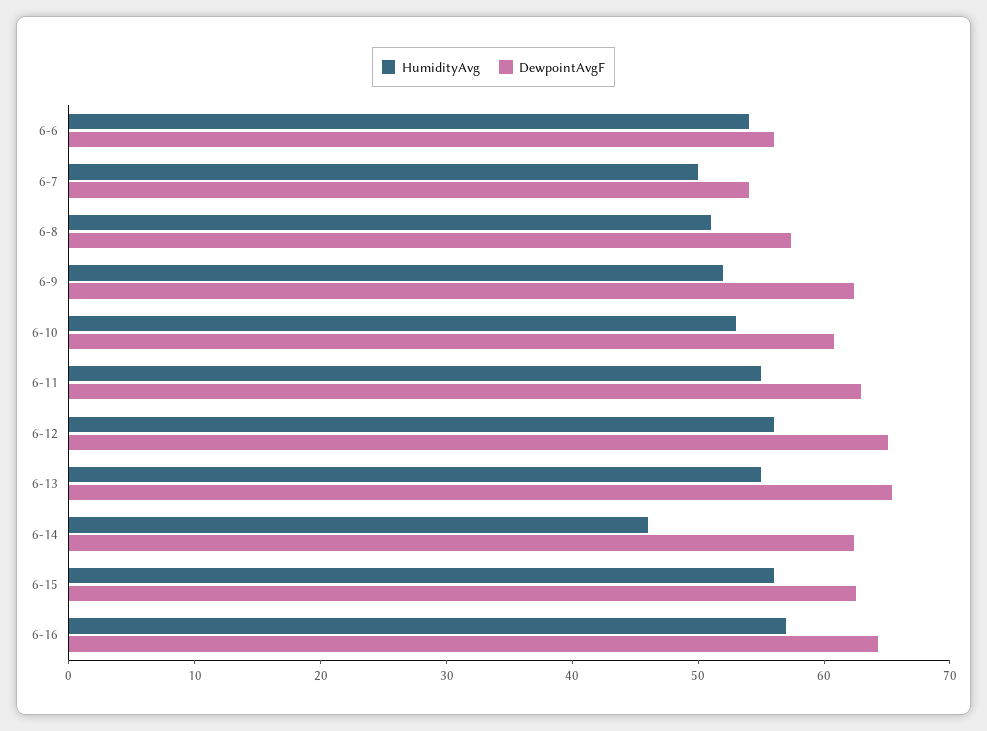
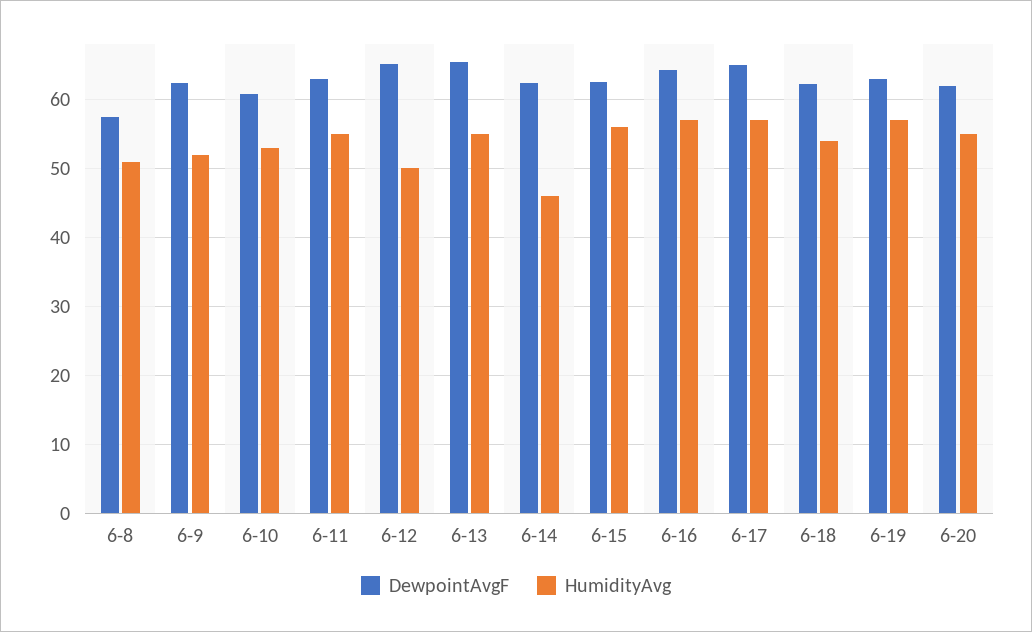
HumidityAvg, 6-6: 54 -> none
DewpointAvgF, 6-6: 56 -> none
HumidityAvg, 6-7: 50 -> none
DewpointAvgF, 6-7: 54 -> none
HumidityAvg, 6-12: 56 -> 50
DewpointAvgF, 6-17: none -> 65
HumidityAvg, 6-17: none -> 57
DewpointAvgF, 6-18: none -> 62
HumidityAvg, 6-18: none -> 54
DewpointAvgF, 6-19: none -> 63
HumidityAvg, 6-19: none -> 57
DewpointAvgF, 6-20: none -> 62
HumidityAvg, 6-20: none -> 55

